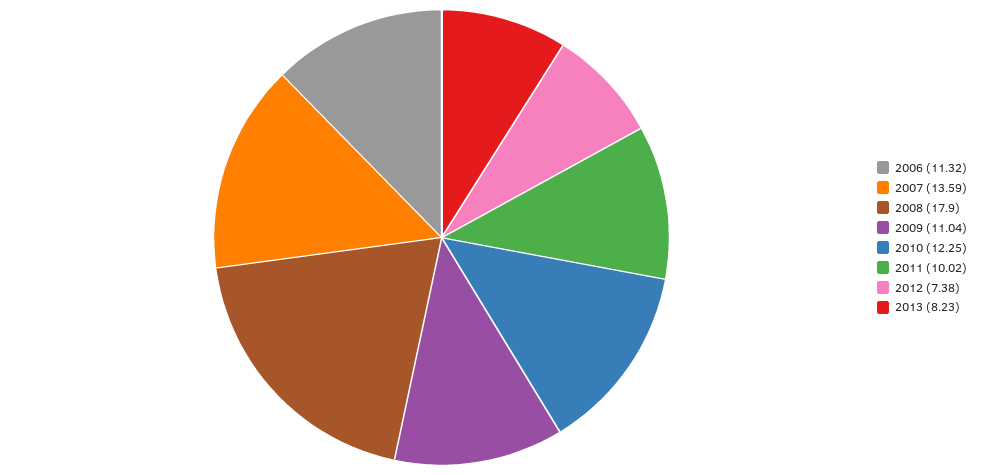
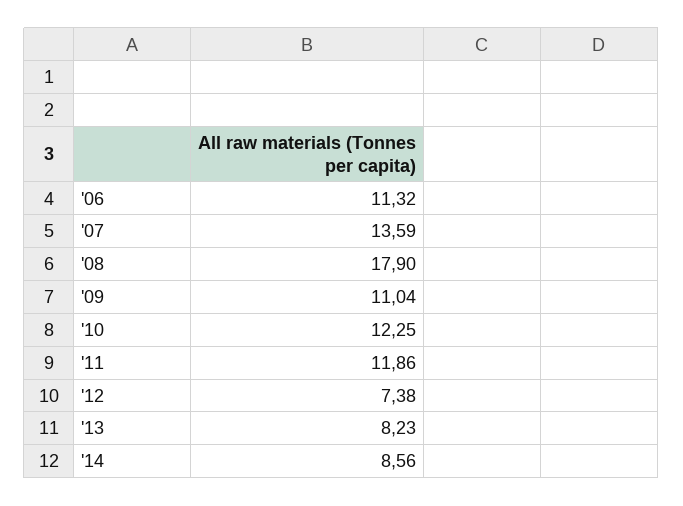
2011: 10.02 -> 11.86
'14: none -> 8.56

